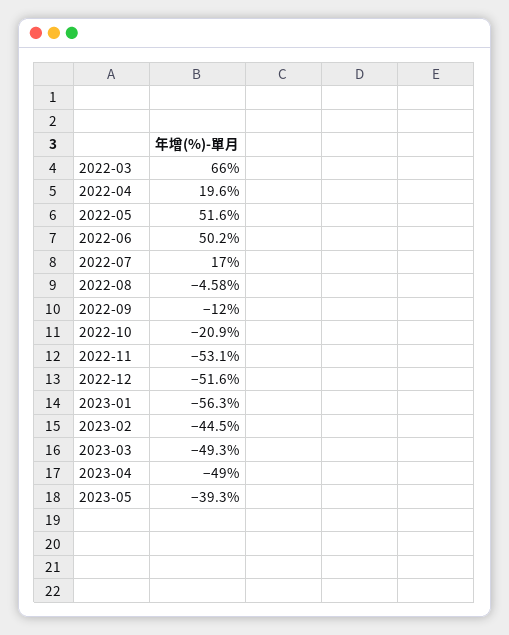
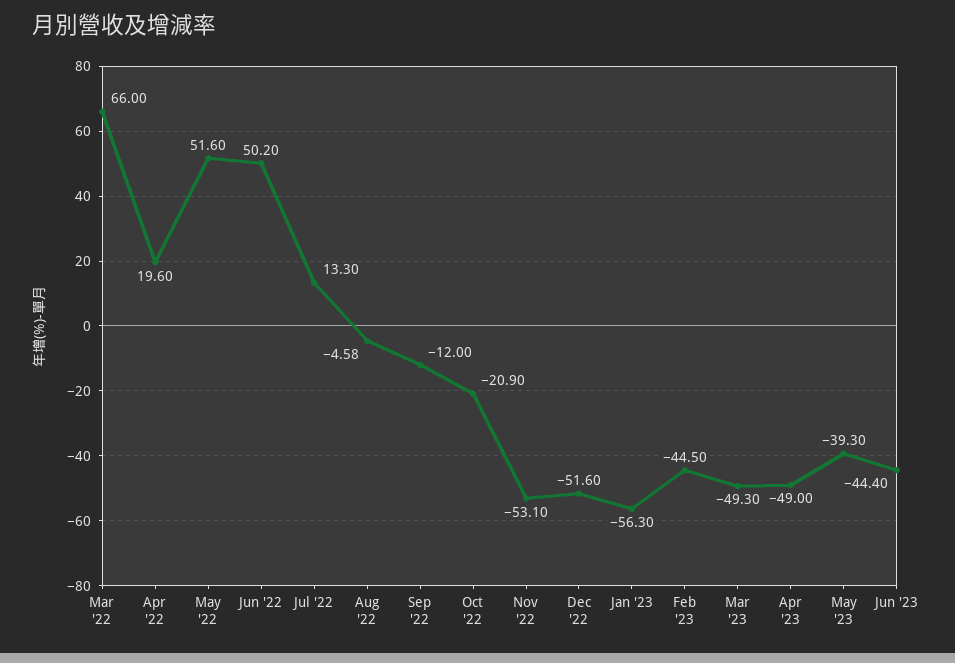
2022-07: 17 -> 13.3
Jun '23: none -> -44.4

